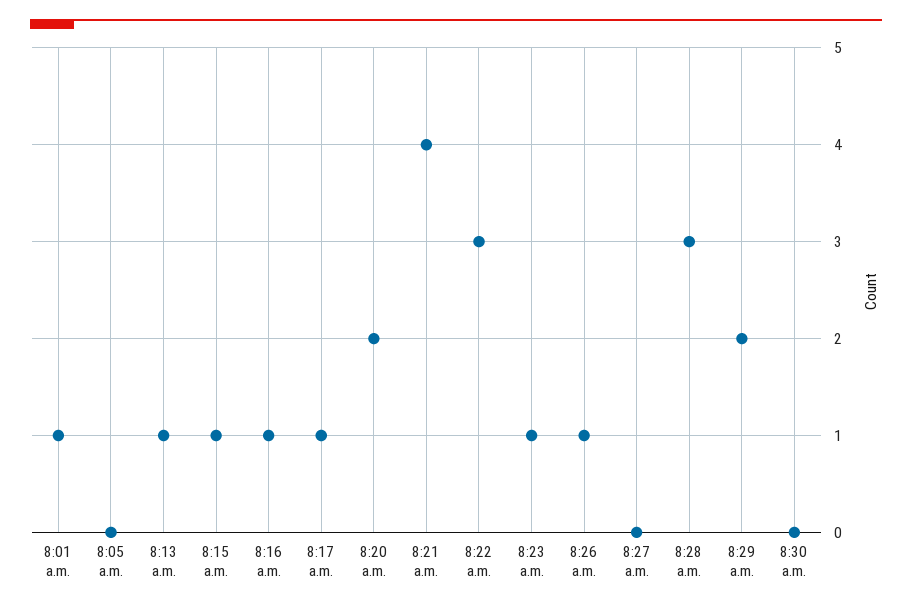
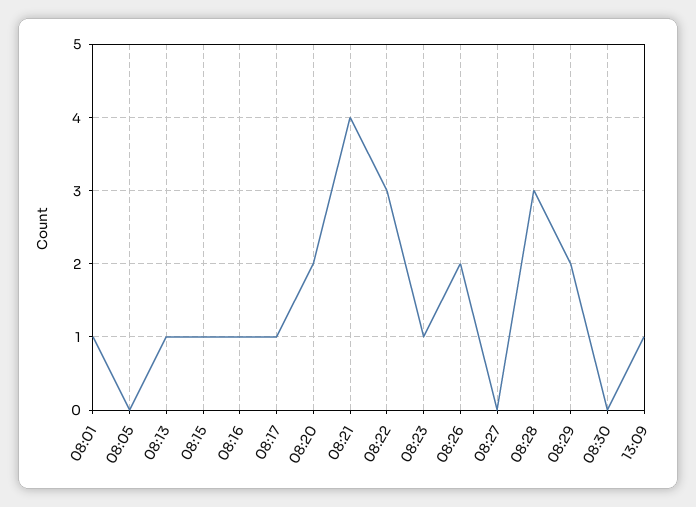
8:26 a.m.: 1 -> 2
13:09: none -> 1

